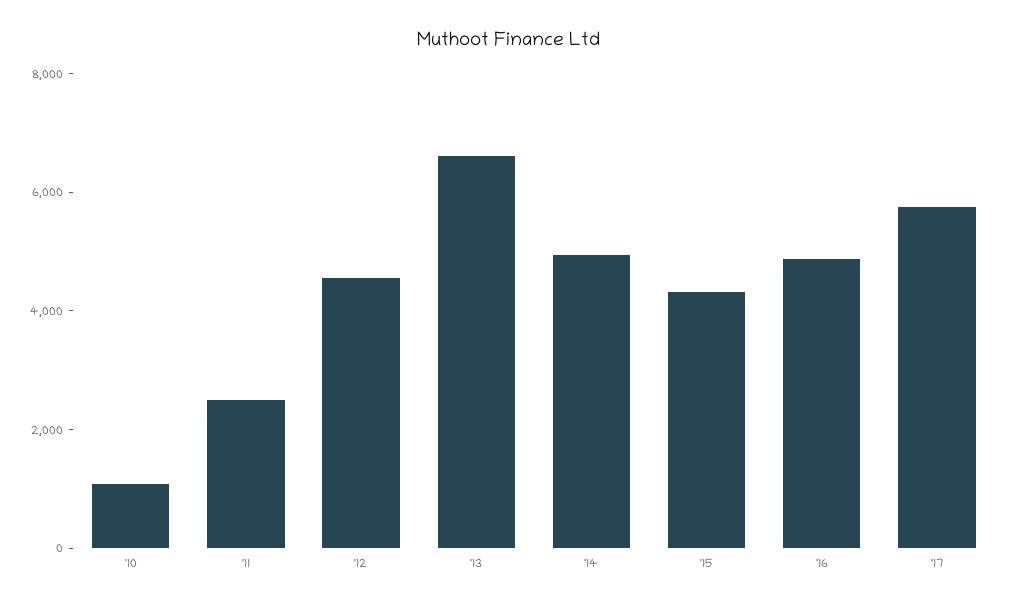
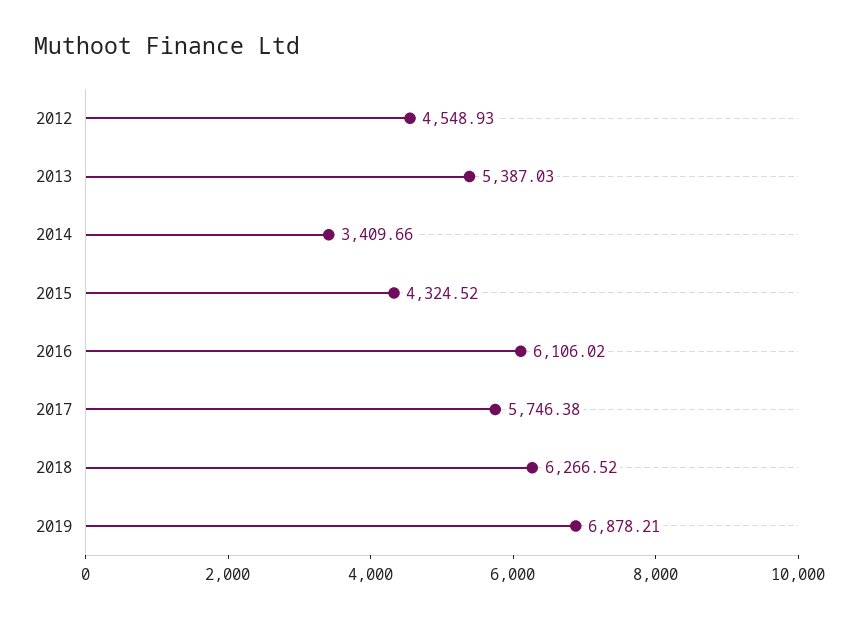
'10: 1000 -> none
'11: 2500 -> none
'13: 6500 -> 5387.03
'14: 5000 -> 3409.66
'16: 5000 -> 6106.02
2018: none -> 6266.52
2019: none -> 6878.21

